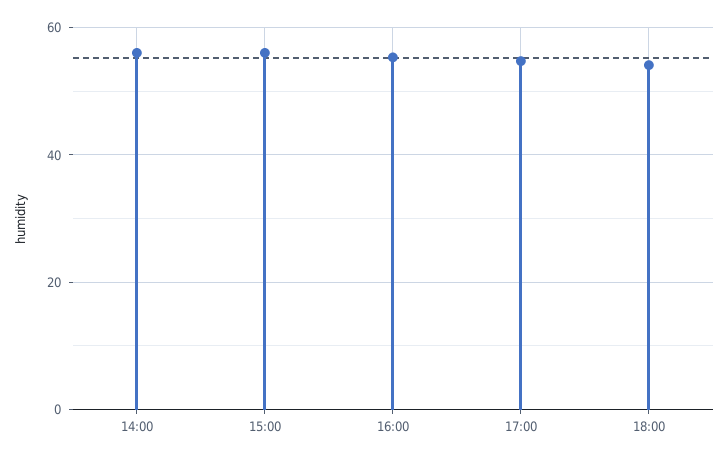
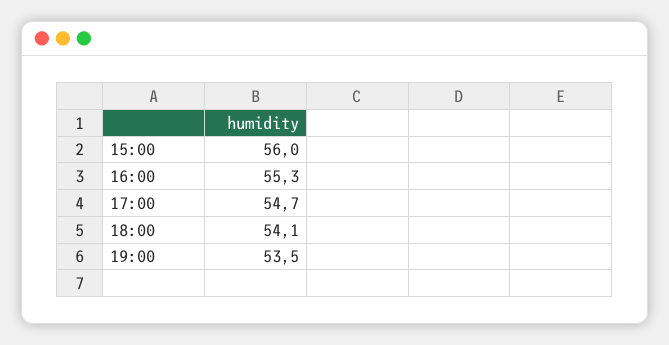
14:00: 56 -> none
19:00: none -> 53.5

